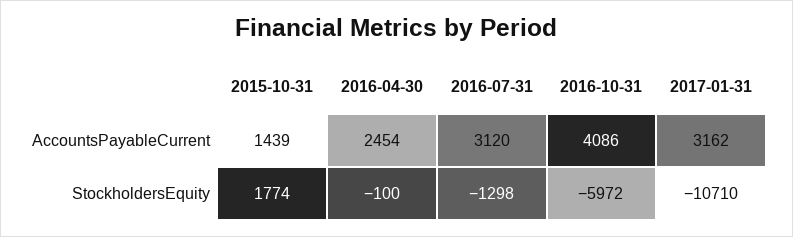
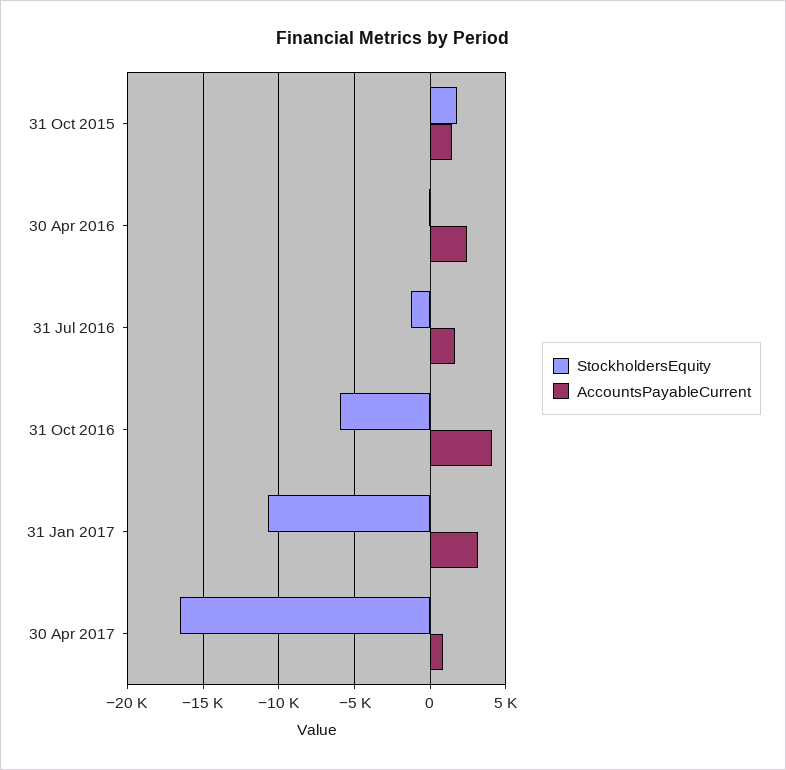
AccountsPayableCurrent, 2016-07-31: 3120 -> 1500
StockholdersEquity, 30 Apr 2017: none -> -16500
AccountsPayableCurrent, 30 Apr 2017: none -> 1000

